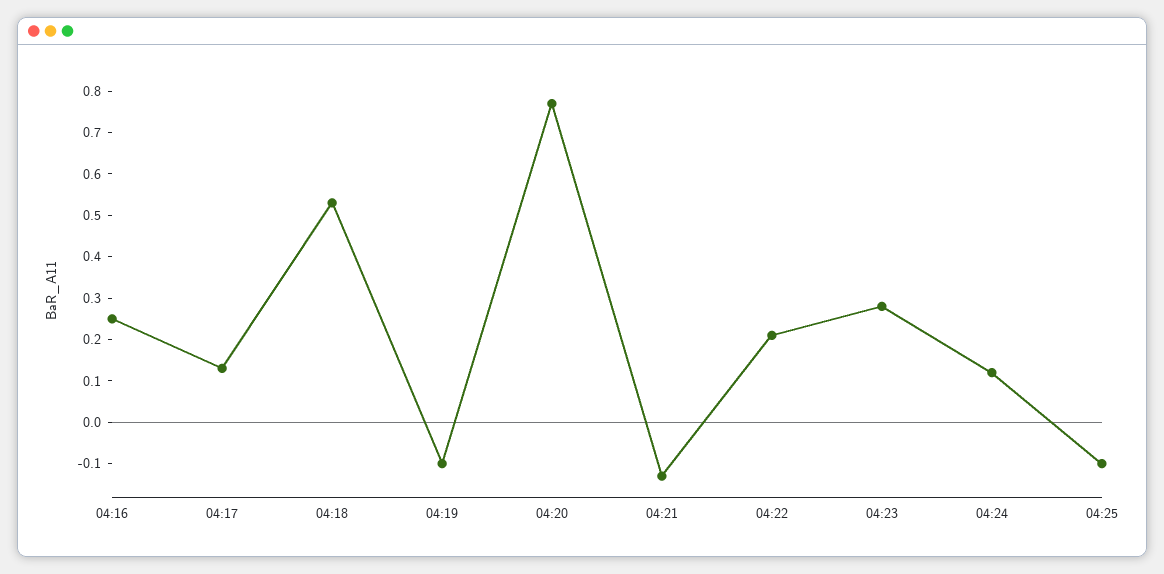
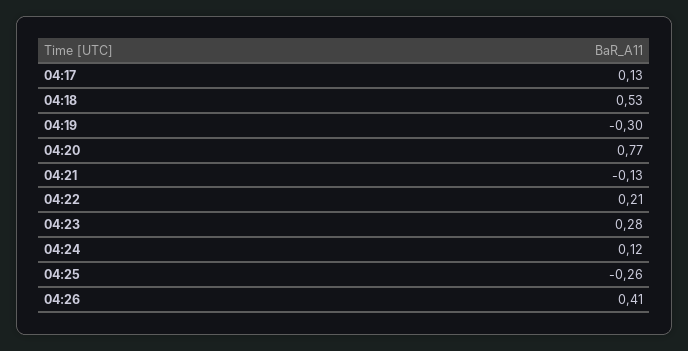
04:16: 0.25 -> none
04:19: -0.1 -> -0.3
04:25: -0.1 -> -0.26
04:26: none -> 0.41

